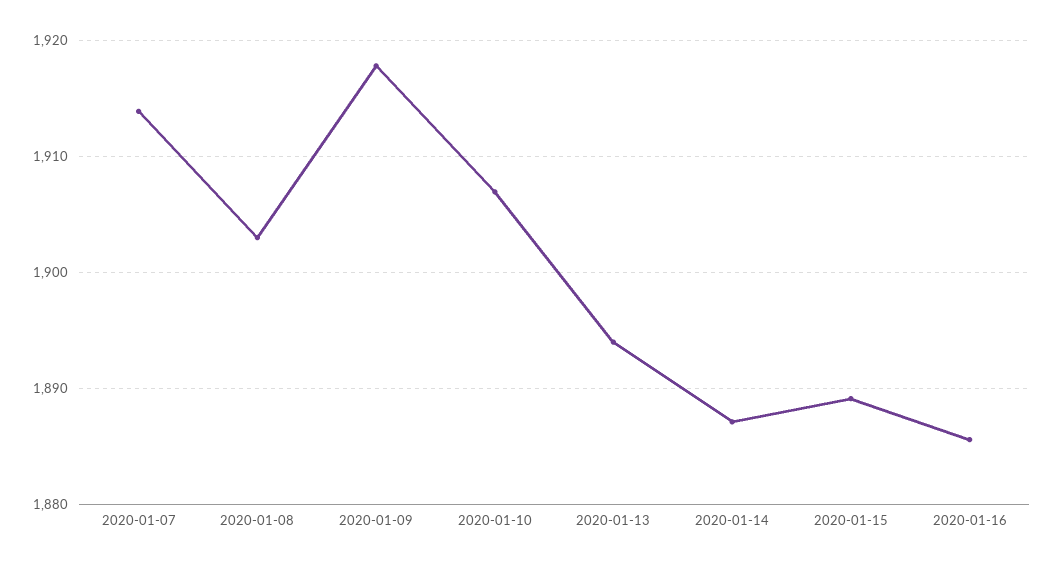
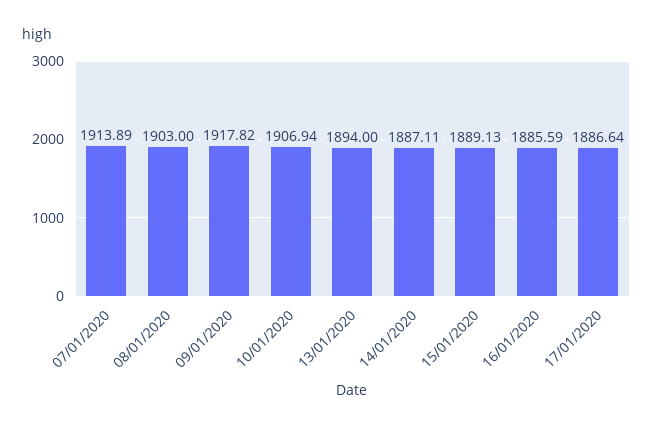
17/01/2020: none -> 1886.64

